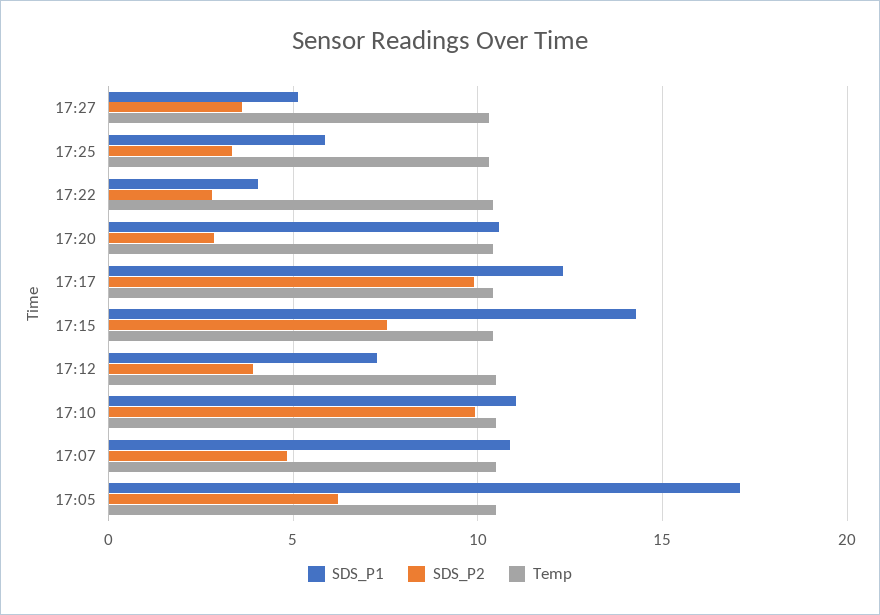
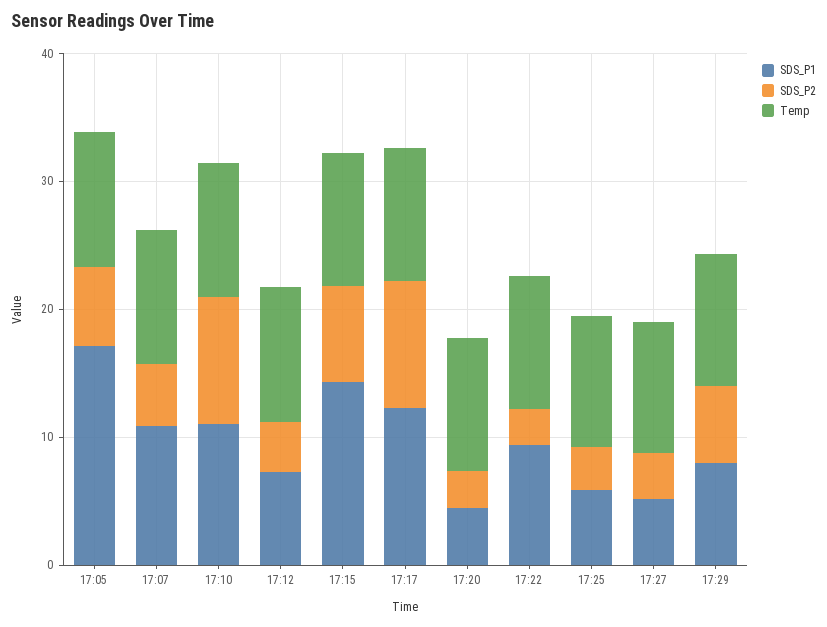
SDS_P1, 17:22: 4 -> 10
SDS_P1, 17:20: 10.5 -> 4
SDS_P1, 17:29: none -> 8
SDS_P2, 17:29: none -> 6
Temp, 17:29: none -> 10

